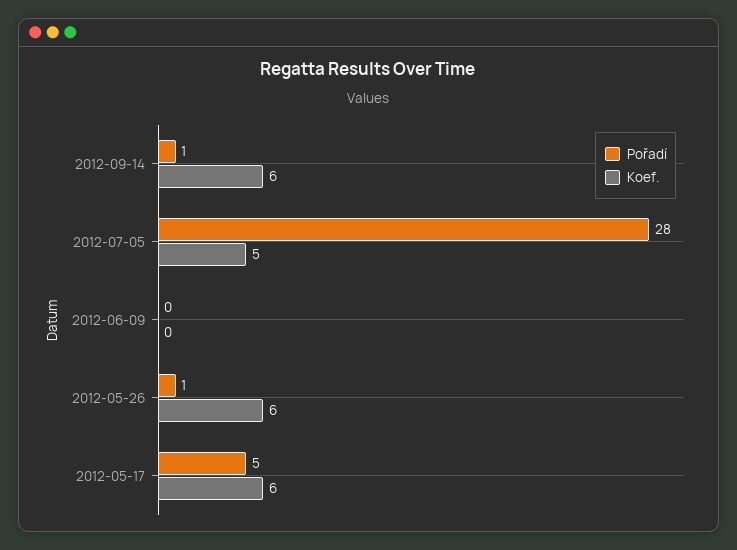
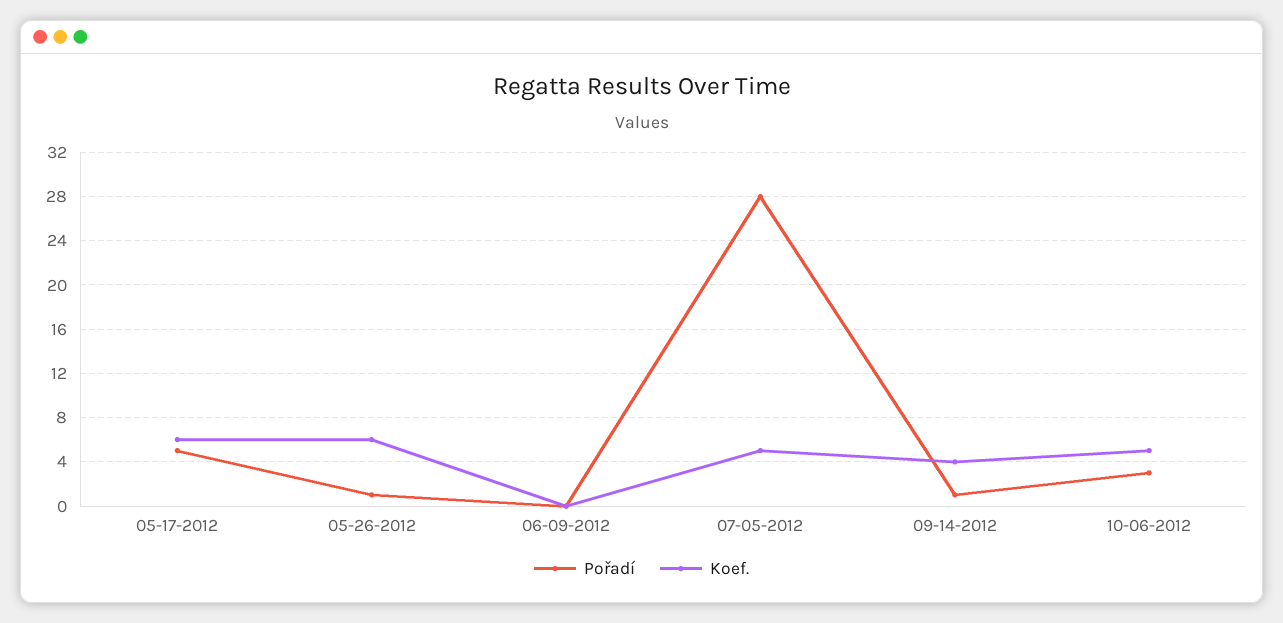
Koef., 2012-09-14: 6 -> 4
Pořadí, 10-06-2012: none -> 3
Koef., 10-06-2012: none -> 5

